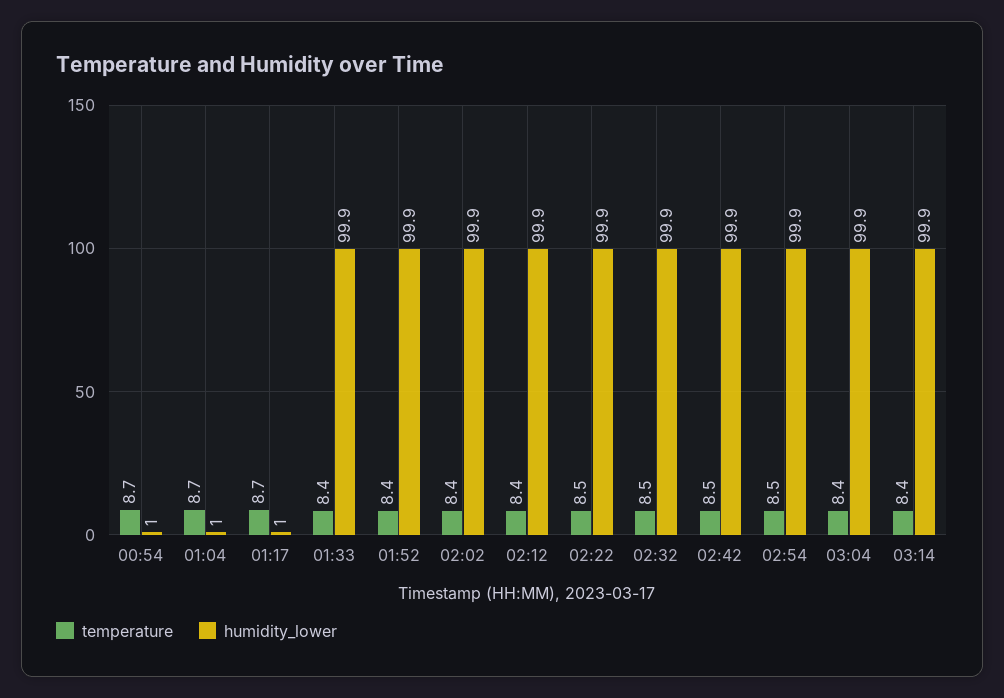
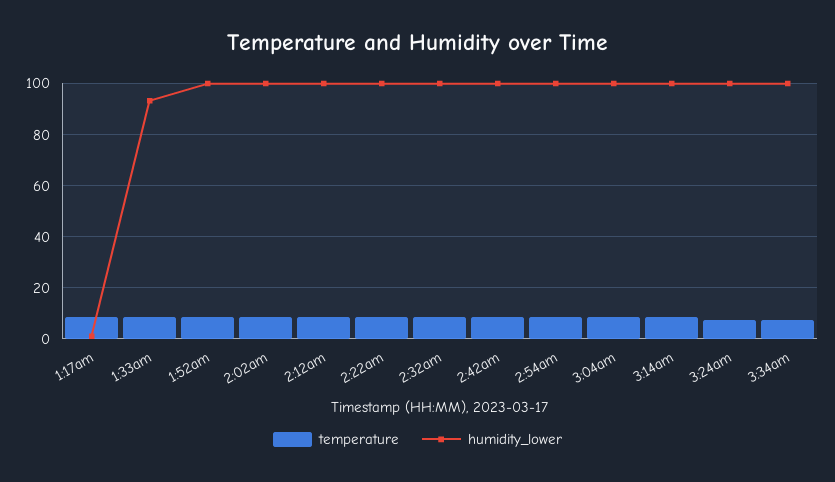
temperature, 00:54: 8.7 -> none
humidity_lower, 00:54: 1 -> none
temperature, 01:04: 8.7 -> none
humidity_lower, 01:04: 1 -> none
humidity_lower, 01:33: 99.9 -> 92.5
temperature, 3:24am: none -> 7.5
humidity_lower, 3:24am: none -> 100
temperature, 3:34am: none -> 7.5
humidity_lower, 3:34am: none -> 100

